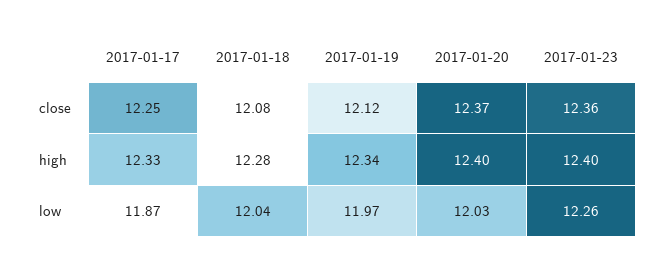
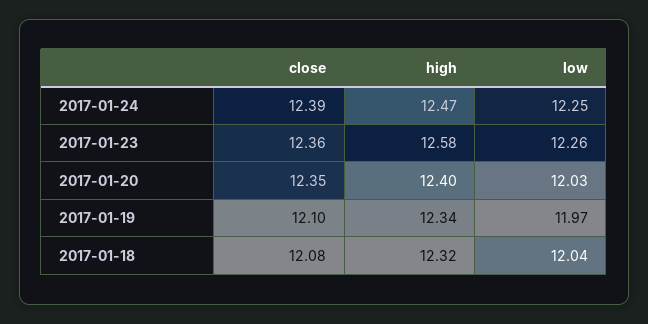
2017-01-17, close: 12.25 -> none
2017-01-19, close: 12.12 -> 12.1
2017-01-20, close: 12.37 -> 12.35
2017-01-17, high: 12.33 -> none
2017-01-18, high: 12.28 -> 12.32
2017-01-23, high: 12.4 -> 12.58
2017-01-17, low: 11.87 -> none
2017-01-24, close: none -> 12.39
2017-01-24, high: none -> 12.47
2017-01-24, low: none -> 12.25

